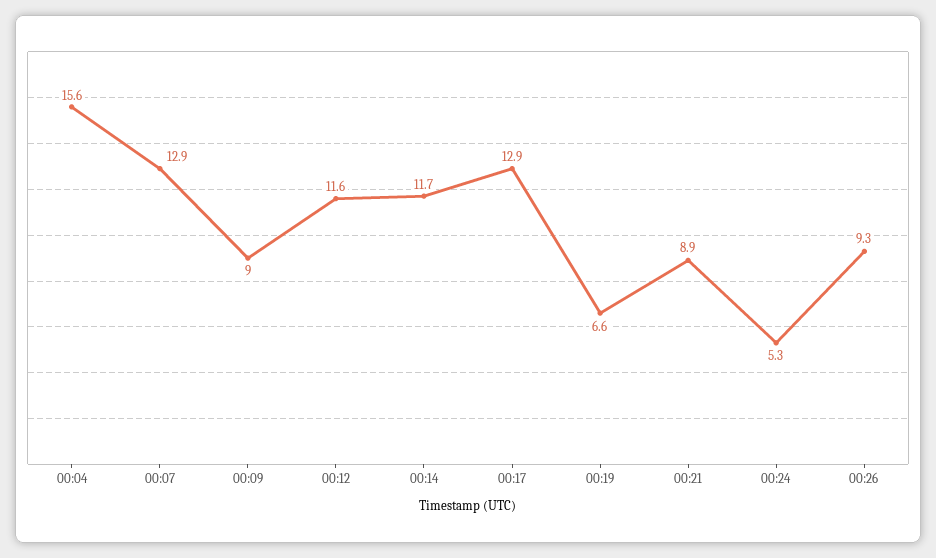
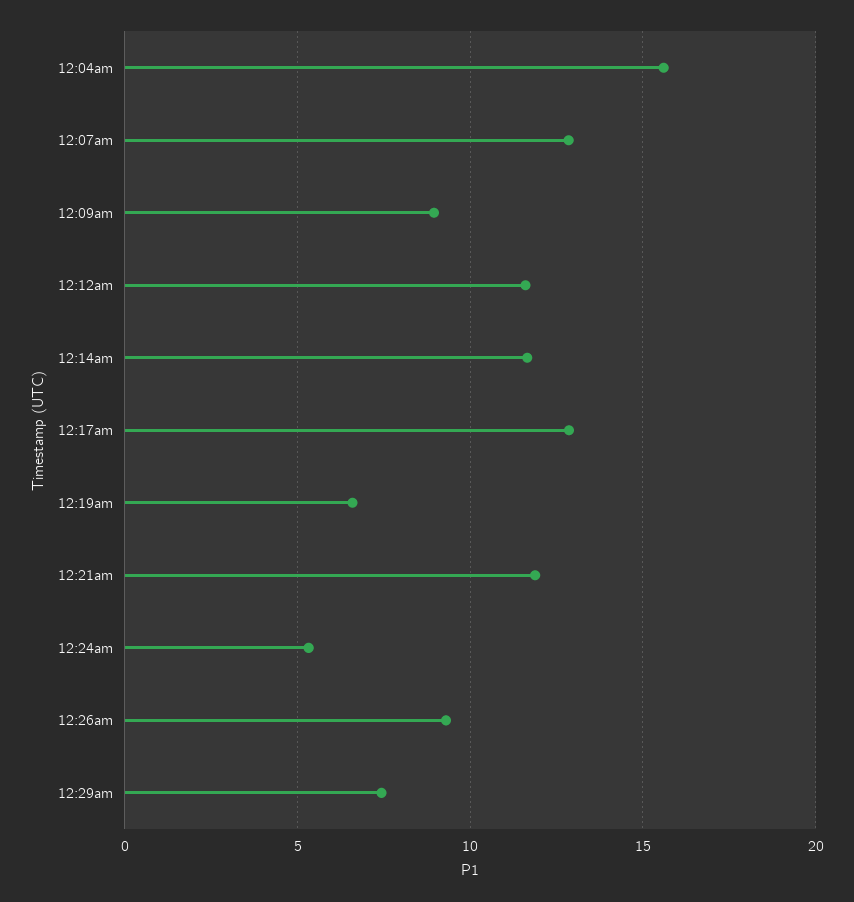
00:21: 8.9 -> 12
12:29am: none -> 7.5

